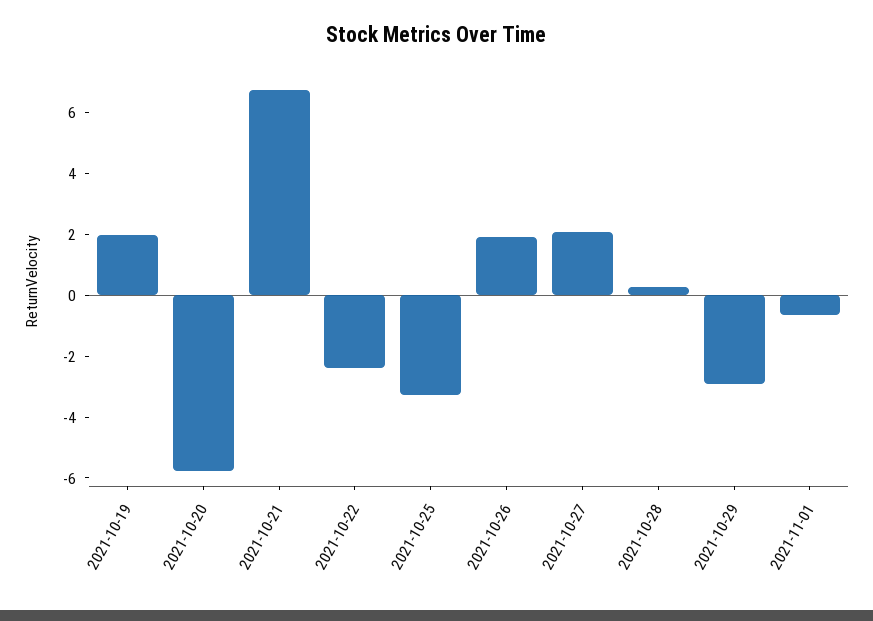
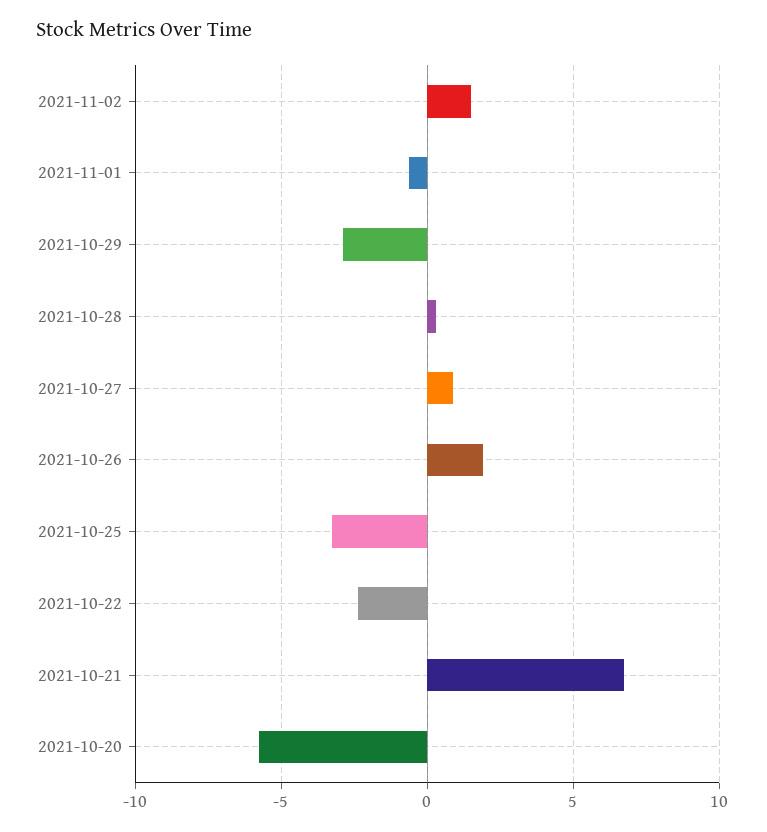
2021-10-19: 2 -> none
2021-10-27: 2 -> 1
2021-11-02: none -> 1.5

